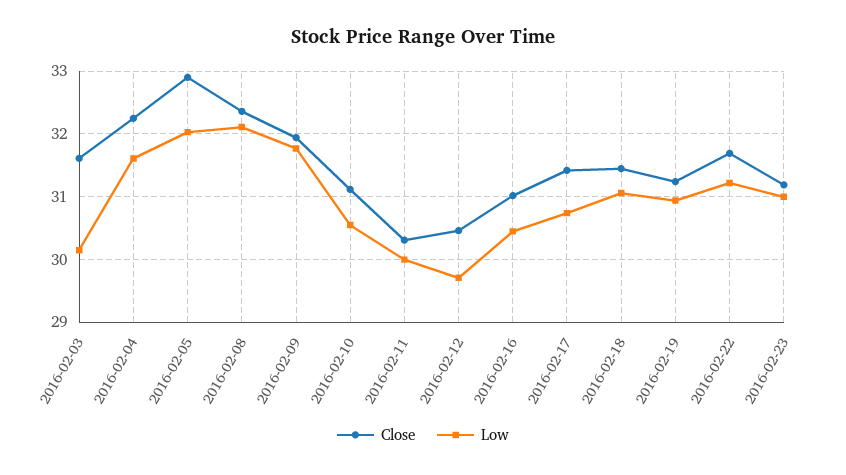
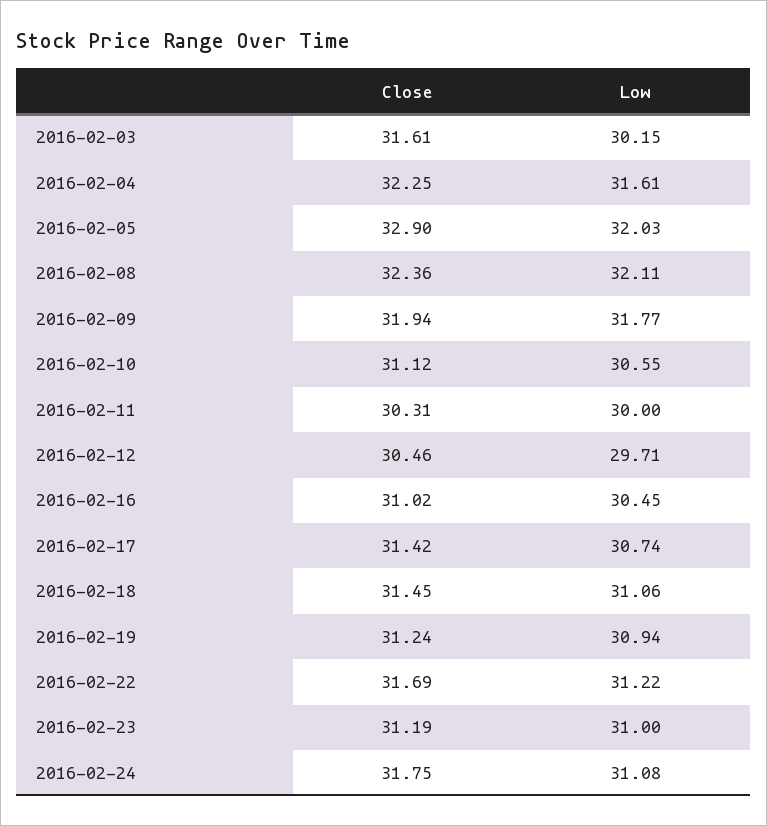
Close, 2016-02-24: none -> 31.75
Low, 2016-02-24: none -> 31.08

